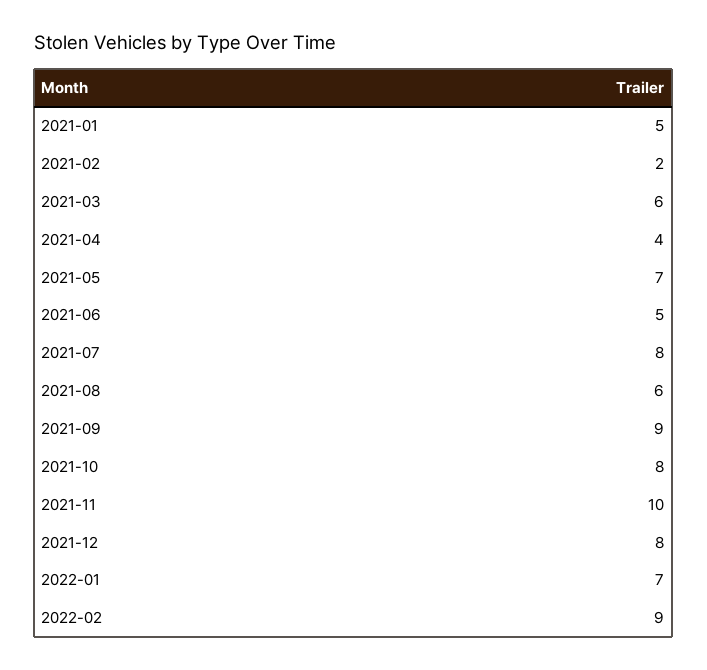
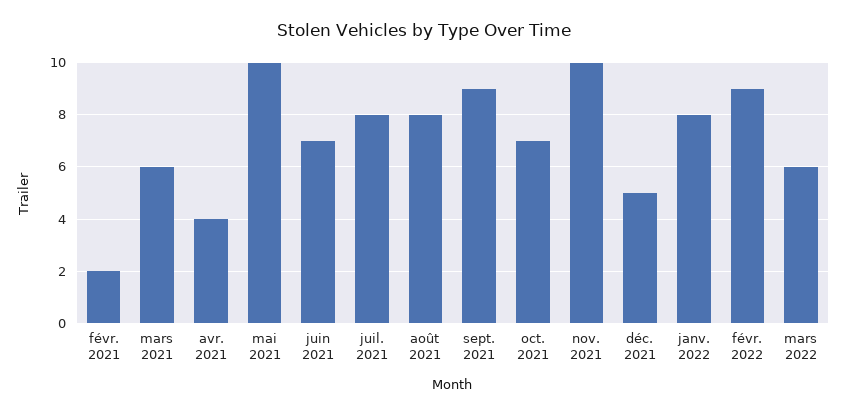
2021-01: 5 -> none
2021-05: 7 -> 10
2021-06: 5 -> 7
2021-08: 6 -> 8
2021-10: 8 -> 7
2021-12: 8 -> 5
2022-01: 7 -> 8
mars 2022: none -> 6

